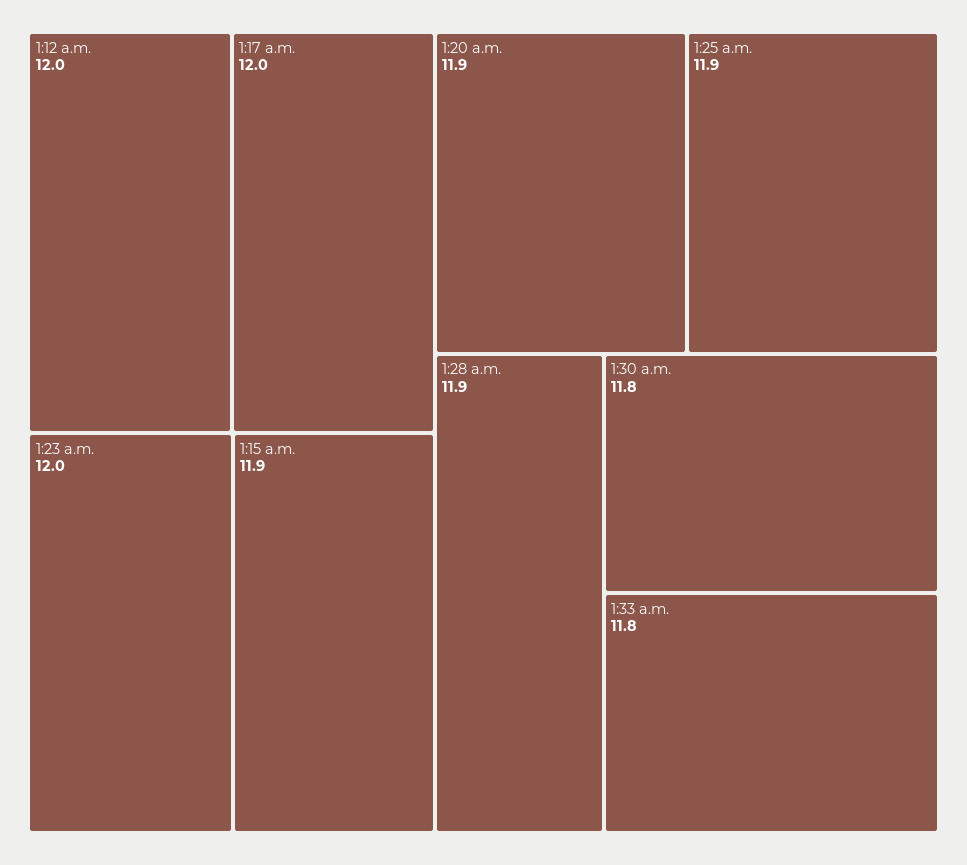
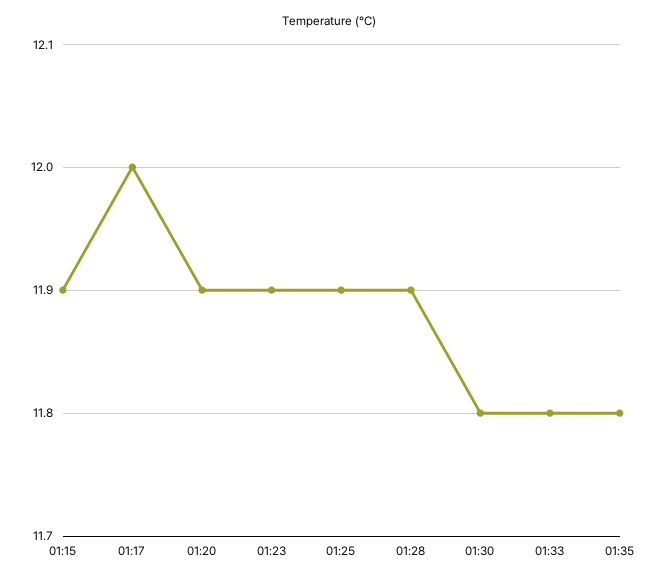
1:12 a.m.: 12 -> none
1:23 a.m.: 12 -> 11.9
01:35: none -> 11.8

